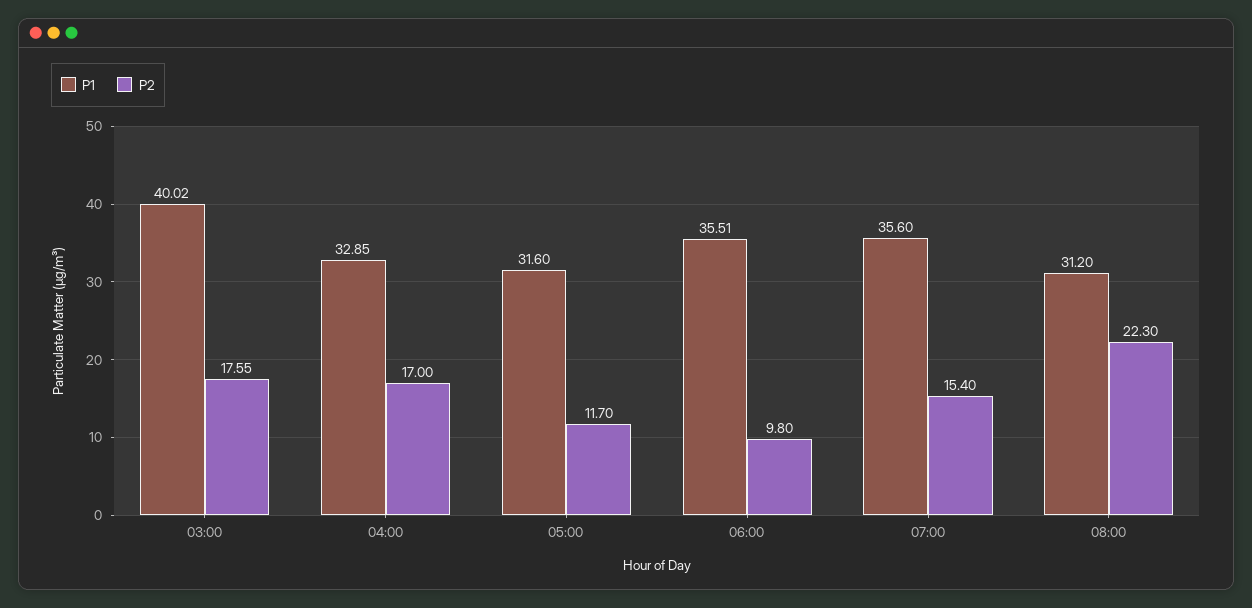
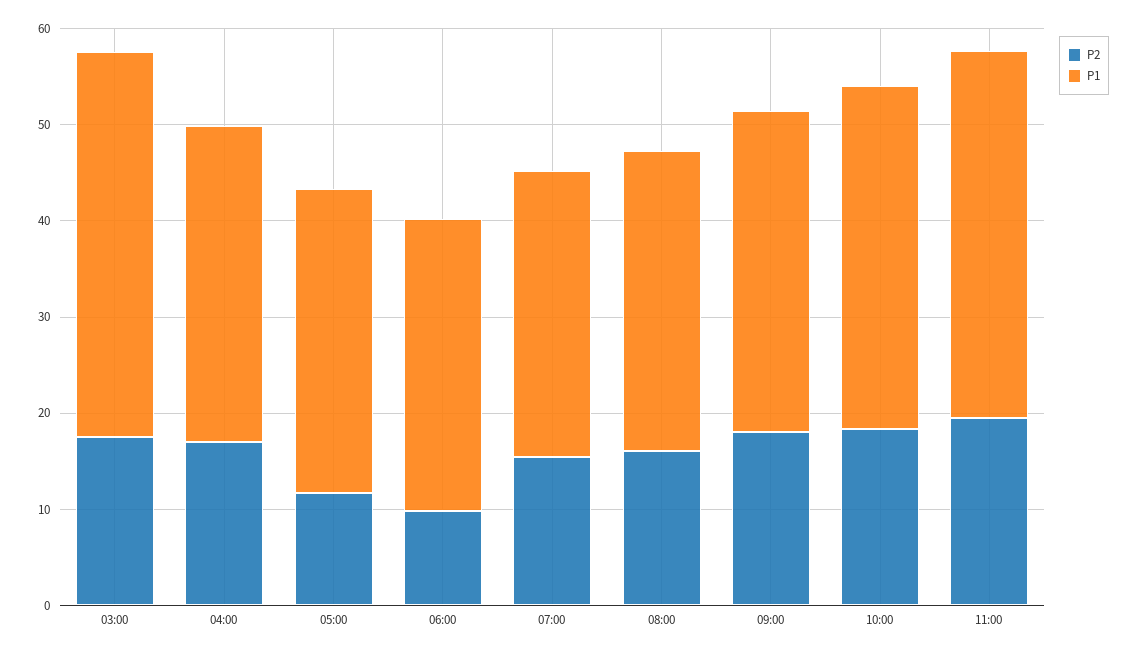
P1, 06:00: 35.51 -> 30
P1, 07:00: 35.6 -> 30
P2, 08:00: 22.3 -> 16
P2, 09:00: none -> 18
P1, 09:00: none -> 34
P2, 10:00: none -> 18
P1, 10:00: none -> 36
P2, 11:00: none -> 20
P1, 11:00: none -> 38

